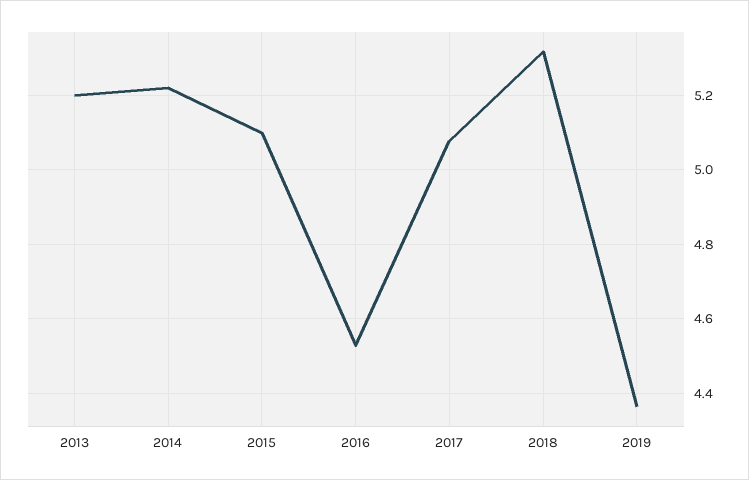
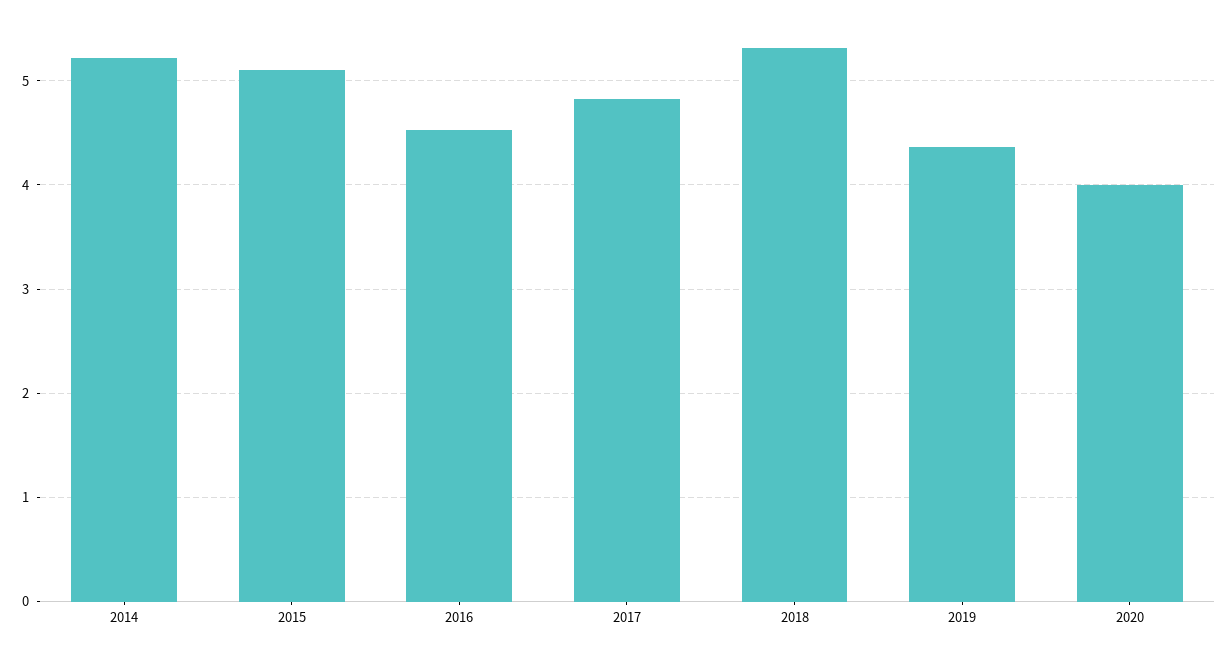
2013: 5.2 -> none
2017: 5.08 -> 4.8
2020: none -> 4

